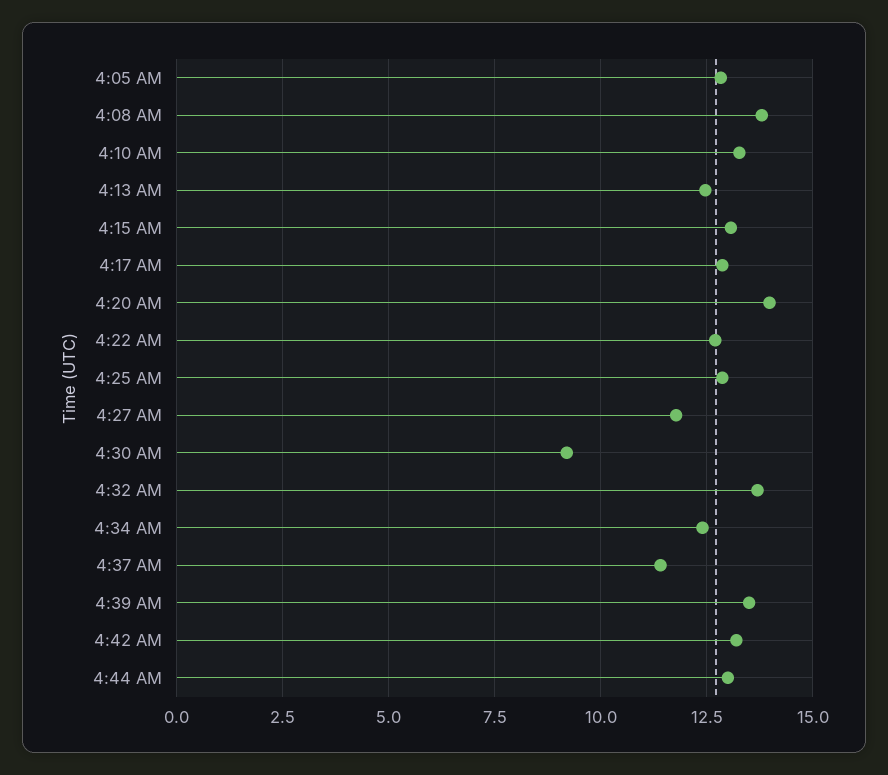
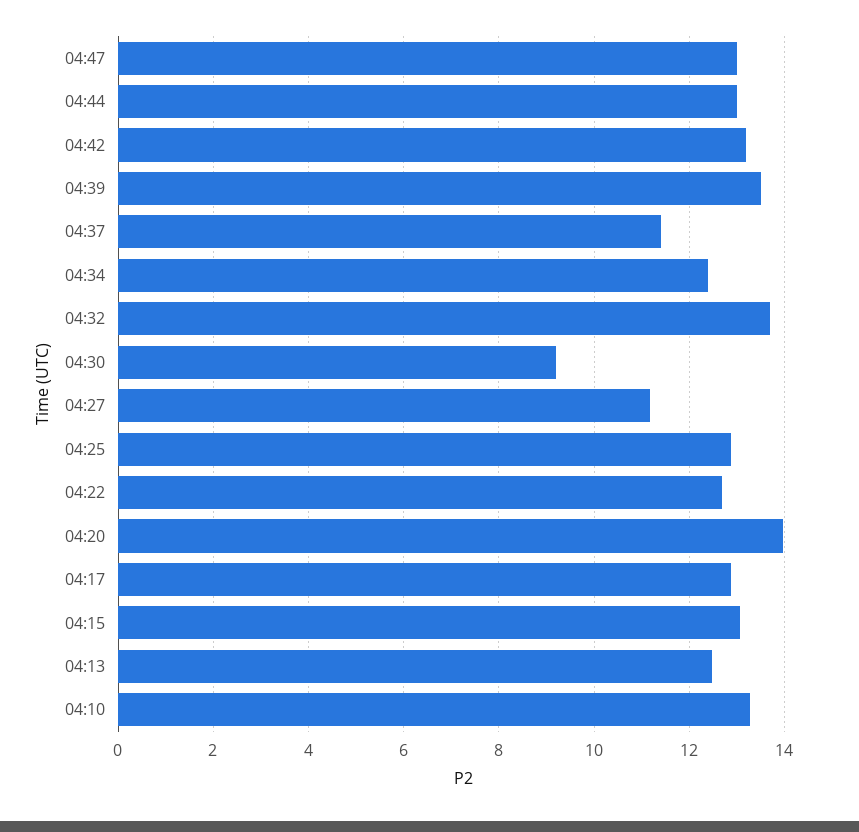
4:05 AM: 12.75 -> none
4:08 AM: 13.75 -> none
4:27 AM: 11.75 -> 11.2
04:47: none -> 13

